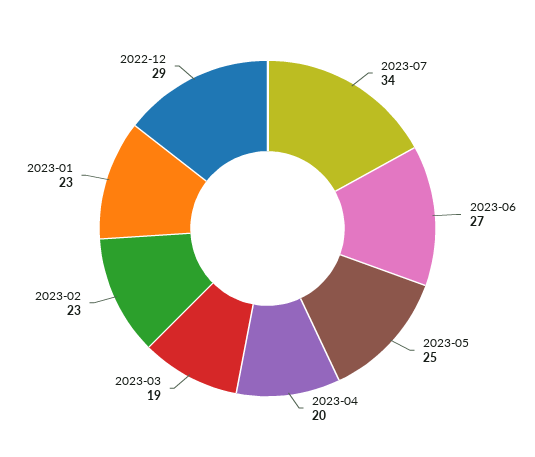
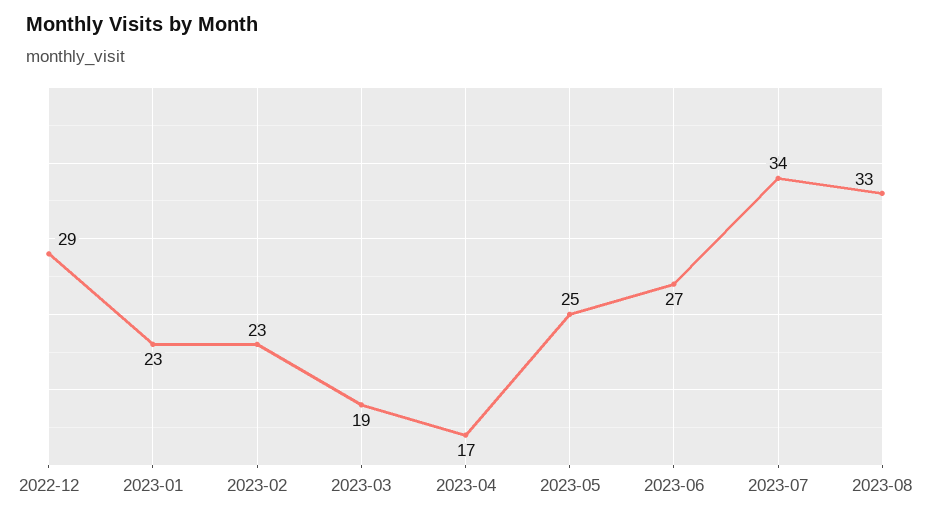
2023-04: 20 -> 17
2023-08: none -> 33

